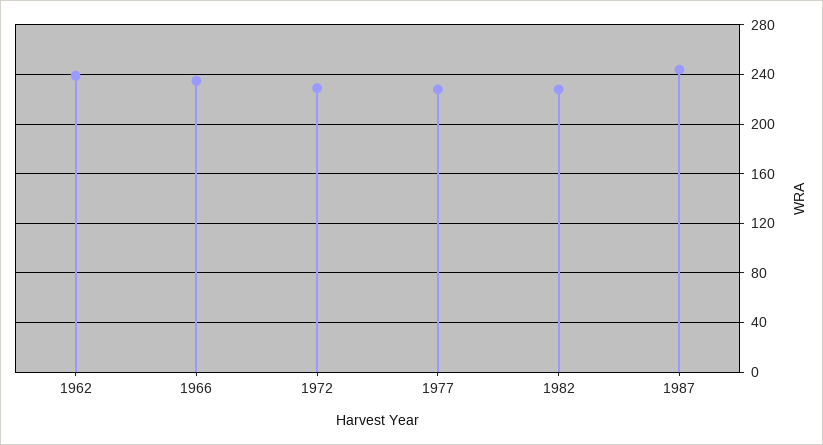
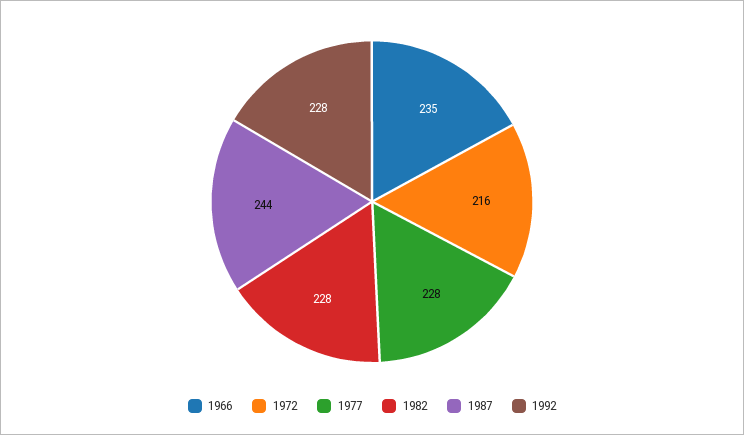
1962: 240 -> none
1972: 230 -> 216
1992: none -> 228

